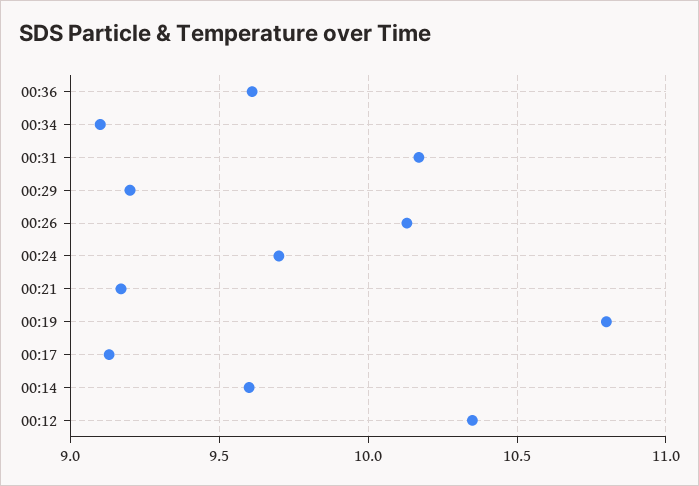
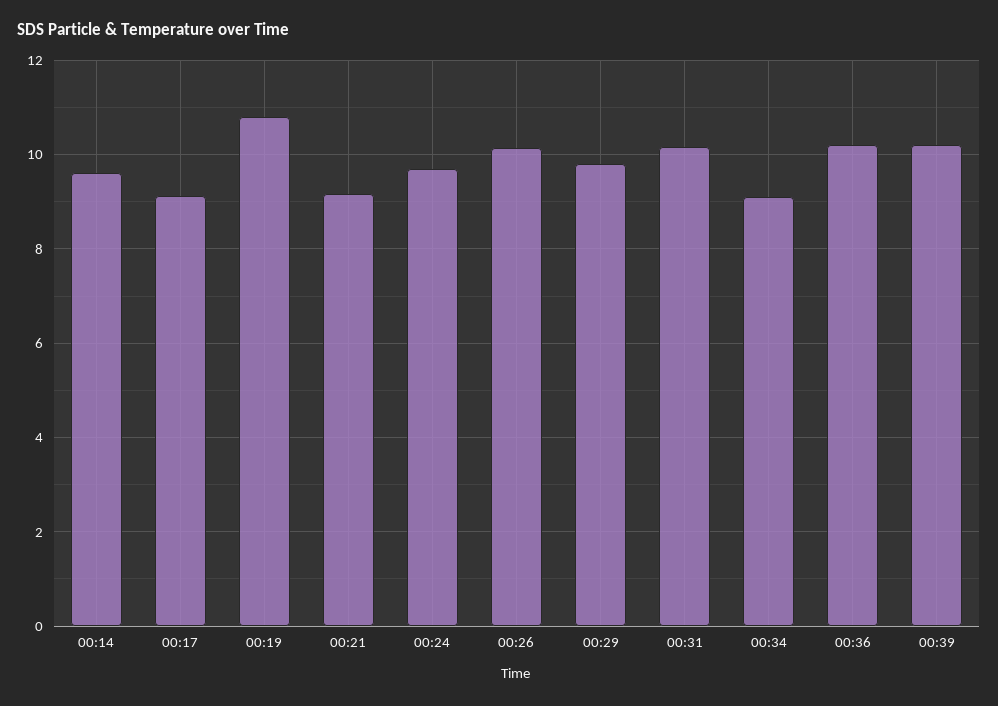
00:36: 9.6 -> 10.2
00:29: 9.2 -> 9.8
00:12: 10.35 -> none
00:39: none -> 10.2

